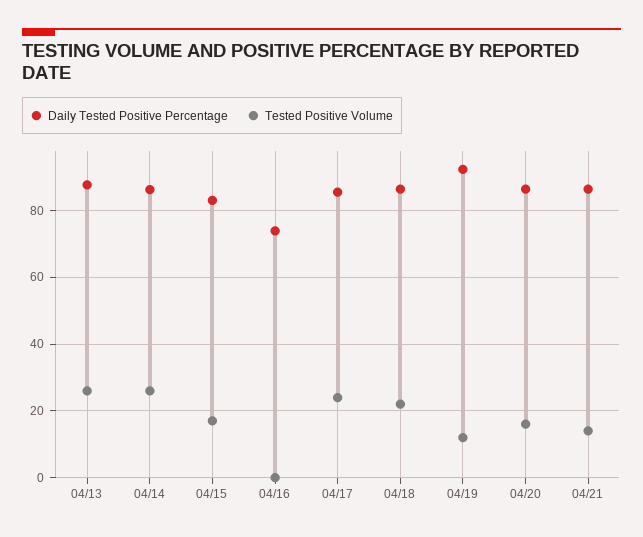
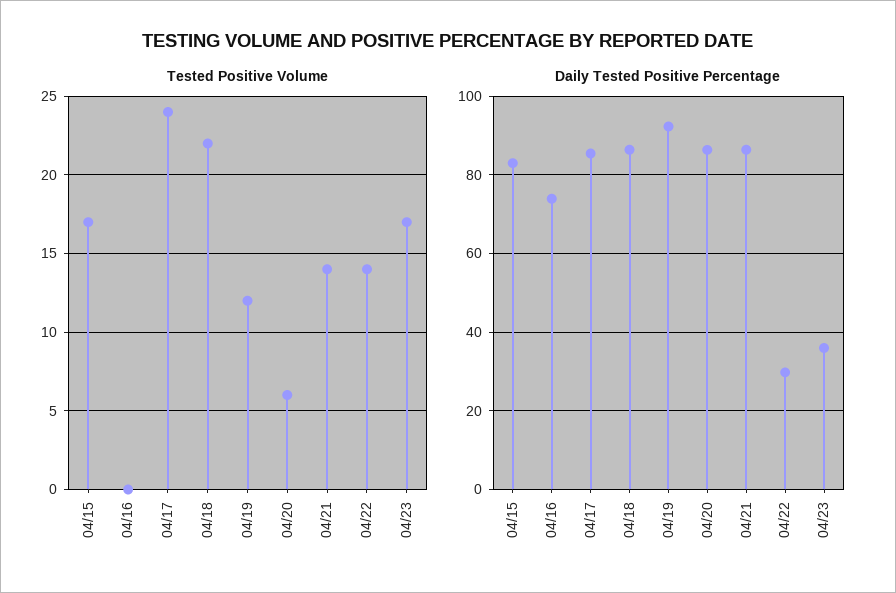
Daily Tested Positive Percentage, 04/13: 88 -> none
Tested Positive Volume, 04/13: 26 -> none
Daily Tested Positive Percentage, 04/14: 86 -> none
Tested Positive Volume, 04/14: 26 -> none
Tested Positive Volume, 04/20: 16 -> 6
Tested Positive Volume, 04/22: none -> 14
Tested Positive Volume, 04/23: none -> 17
Daily Tested Positive Percentage, 04/22: none -> 30
Daily Tested Positive Percentage, 04/23: none -> 36

